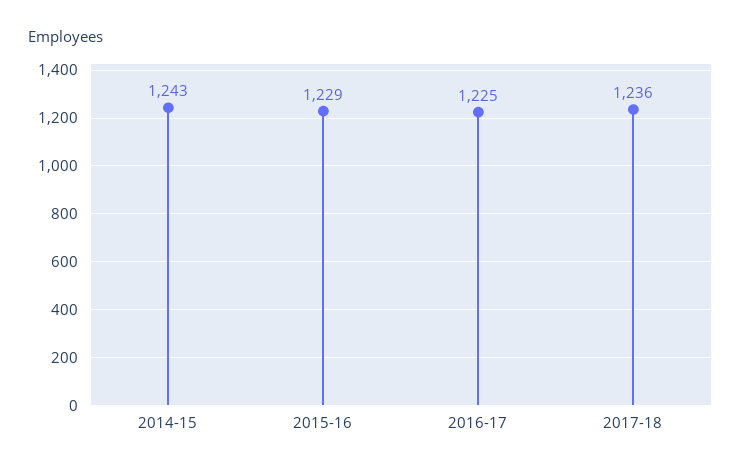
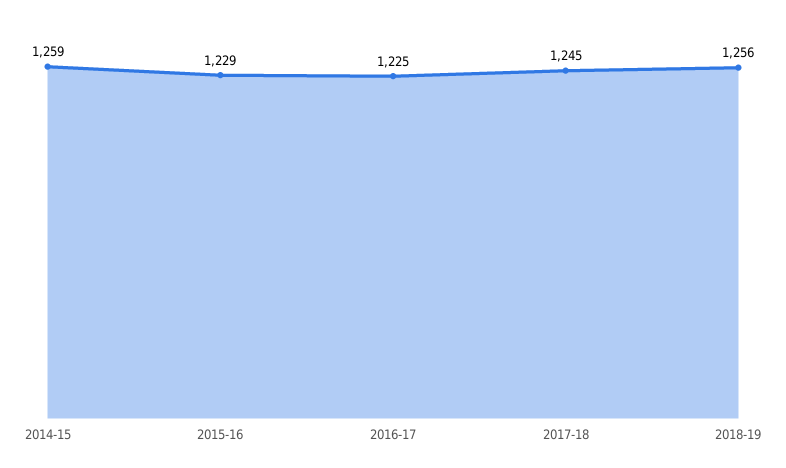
2014-15: 1243 -> 1259
2017-18: 1236 -> 1245
2018-19: none -> 1256

